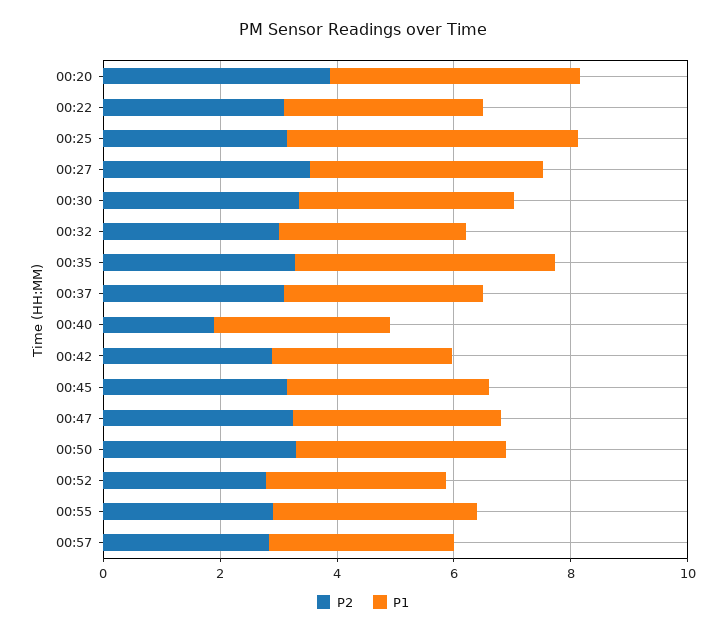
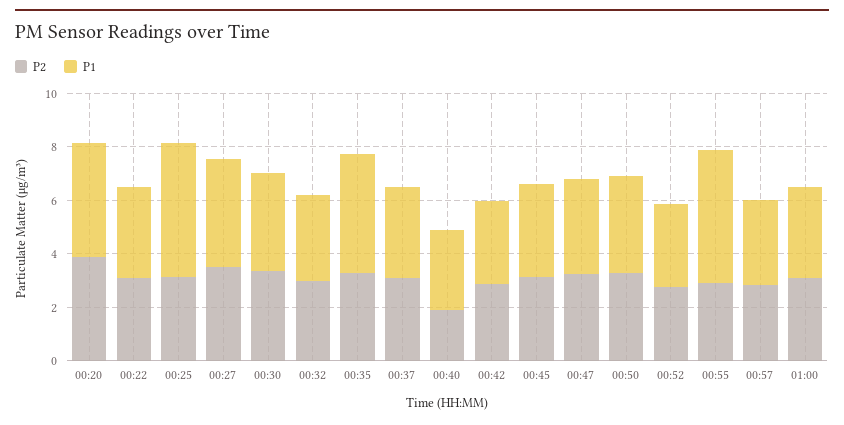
P1, 00:55: 3.5 -> 5
P2, 01:00: none -> 3
P1, 01:00: none -> 3.5

